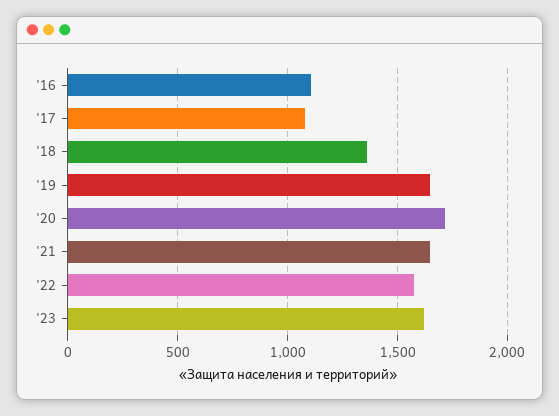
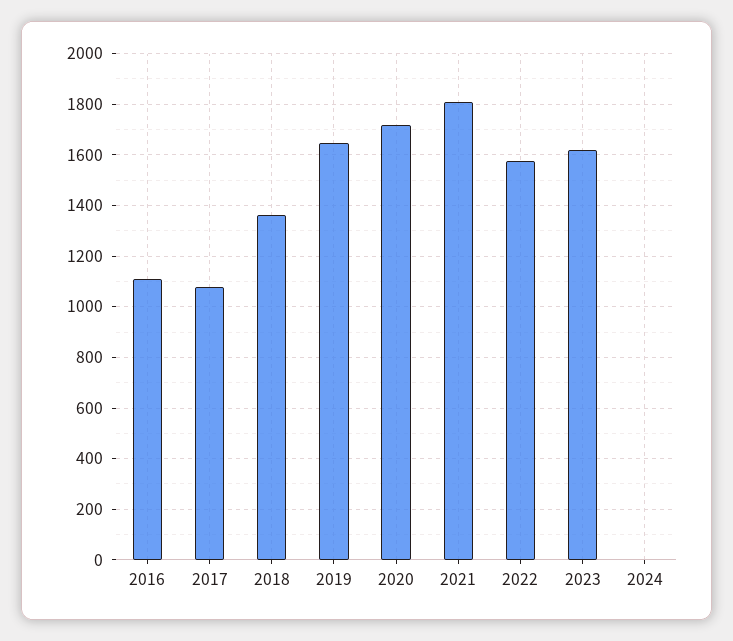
'21: 1650 -> 1800
2024: none -> 0

